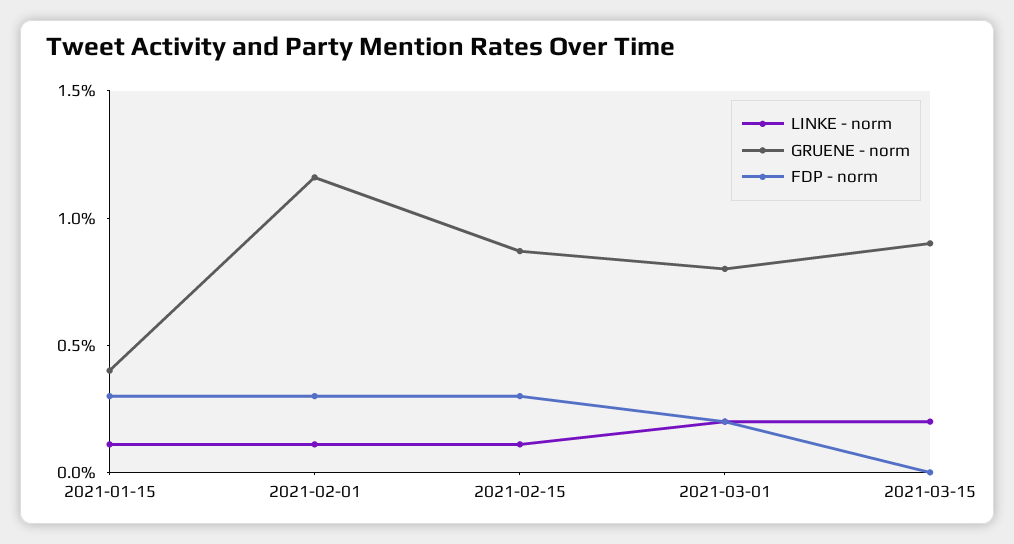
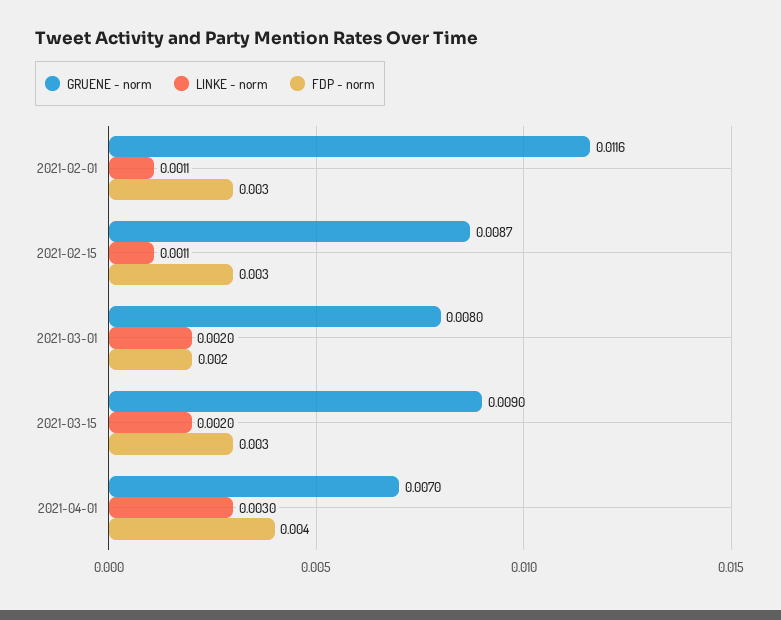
LINKE - norm, 2021-01-15: 0.001 -> none
GRUENE - norm, 2021-01-15: 0.004 -> none
FDP - norm, 2021-01-15: 0.003 -> none
FDP - norm, 2021-03-15: 0 -> 0.003
GRUENE - norm, 2021-04-01: none -> 0.007
LINKE - norm, 2021-04-01: none -> 0.003
FDP - norm, 2021-04-01: none -> 0.004

